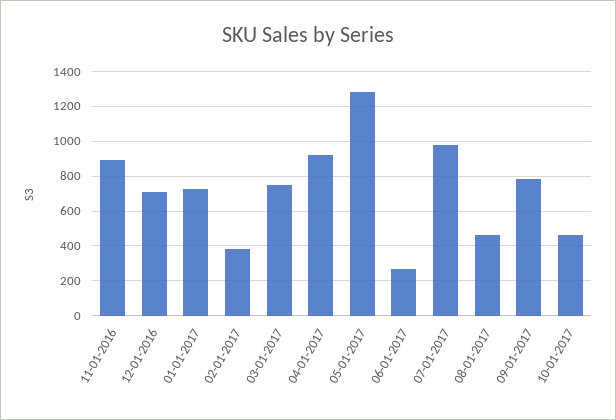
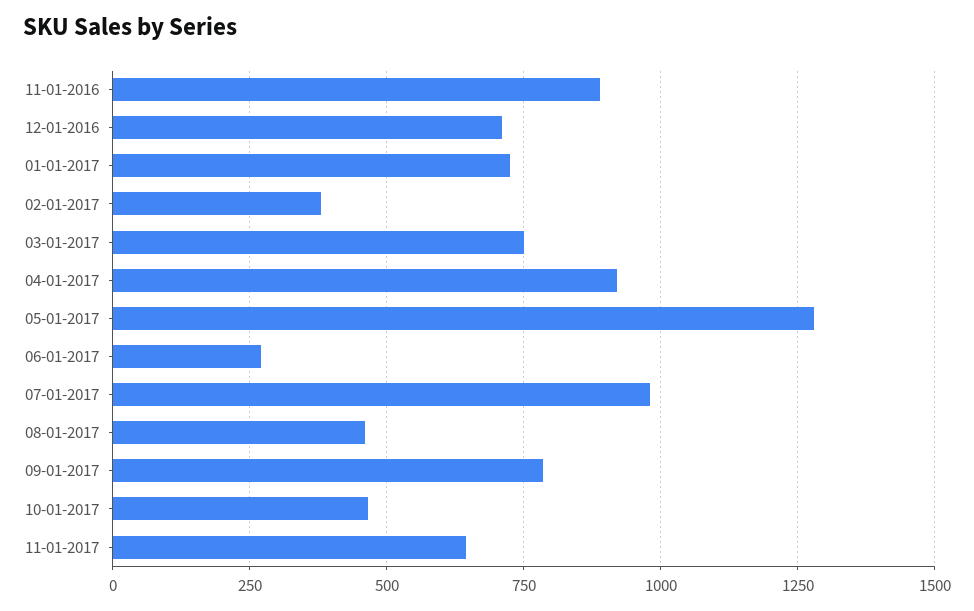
11-01-2017: none -> 650

